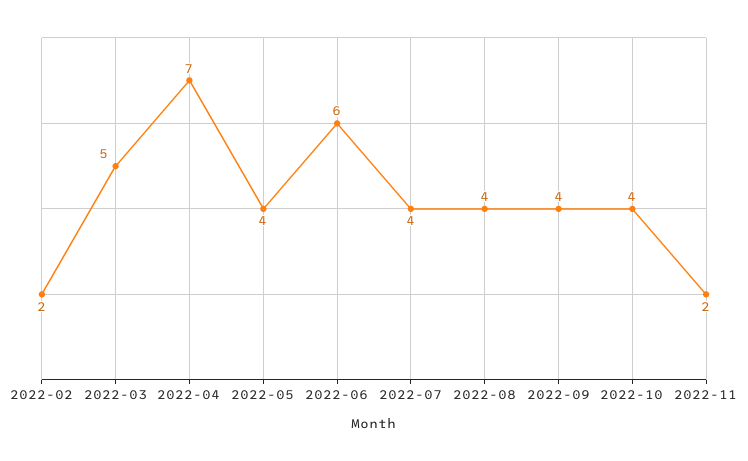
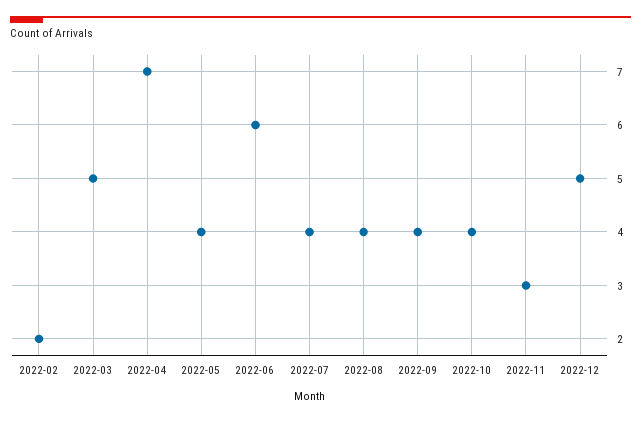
2022-11: 2 -> 3
2022-12: none -> 5

